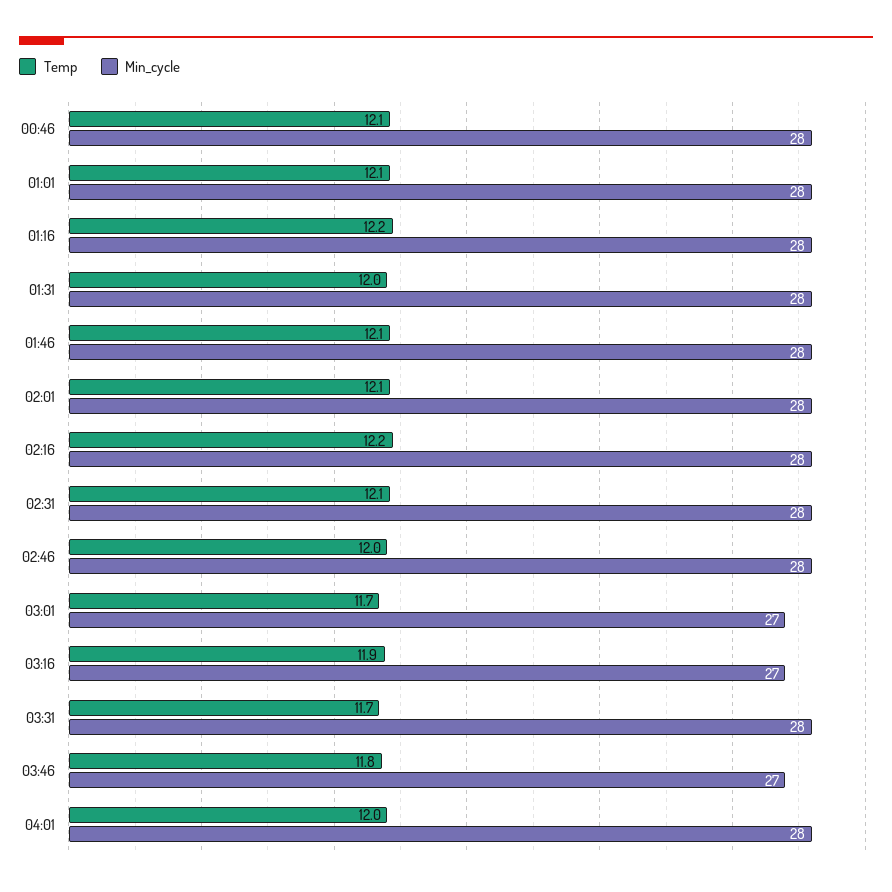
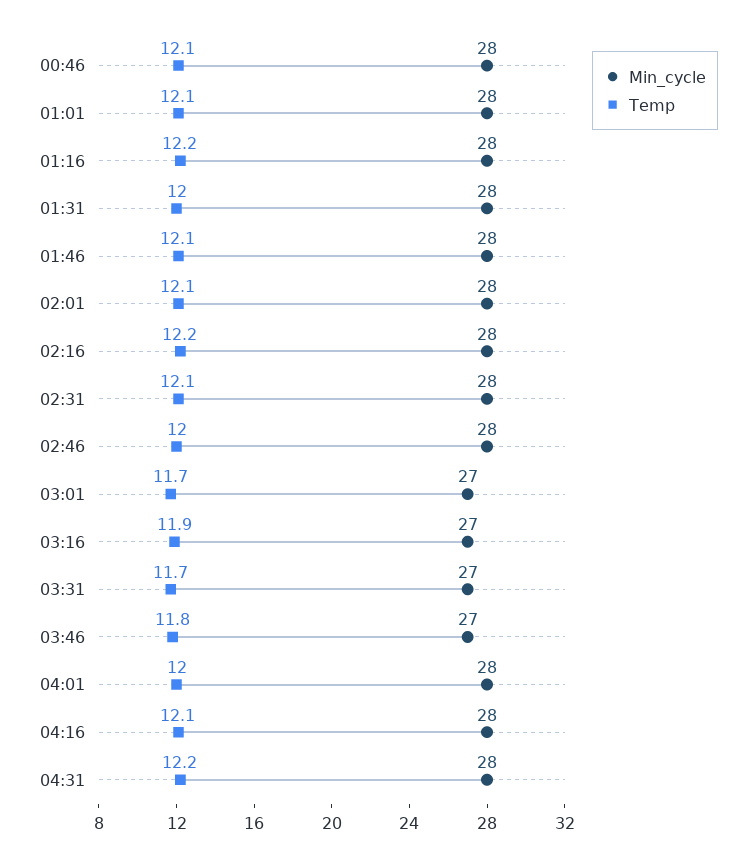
Min_cycle, 03:31: 28 -> 27
Min_cycle, 04:16: none -> 28
Temp, 04:16: none -> 12.1
Min_cycle, 04:31: none -> 28
Temp, 04:31: none -> 12.2

